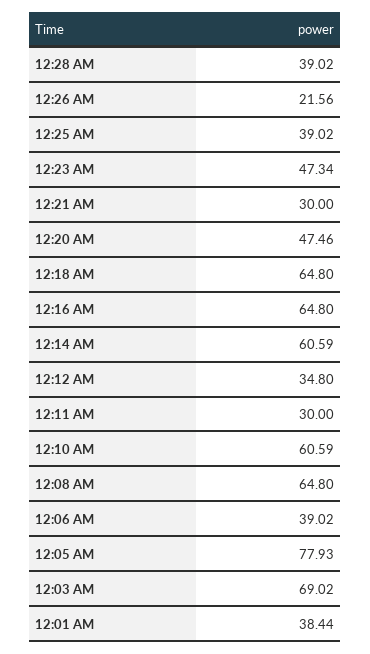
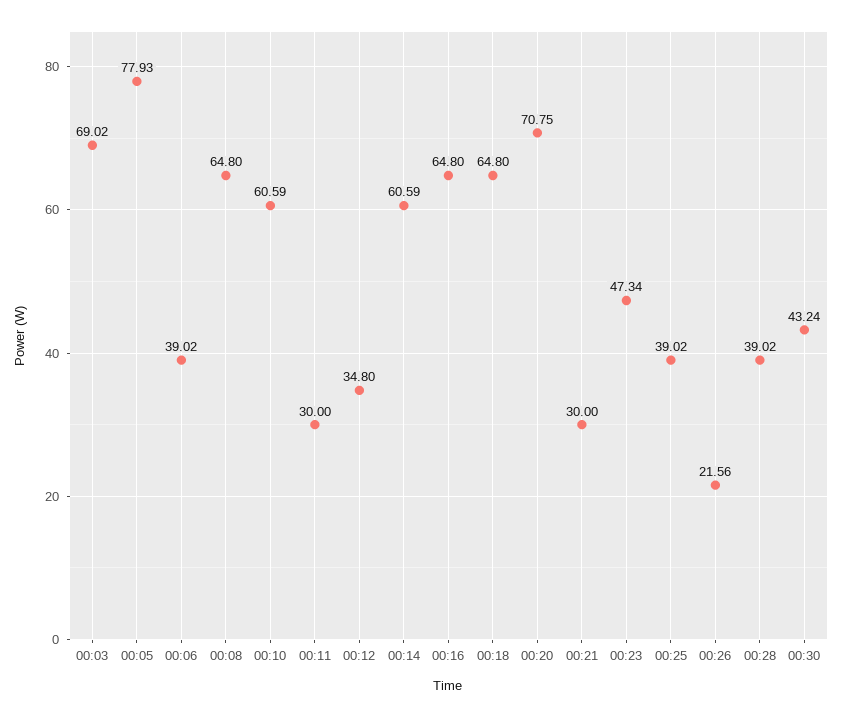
12:20 AM: 47.46 -> 70.75
12:01 AM: 38.44 -> none
00:30: none -> 43.24

